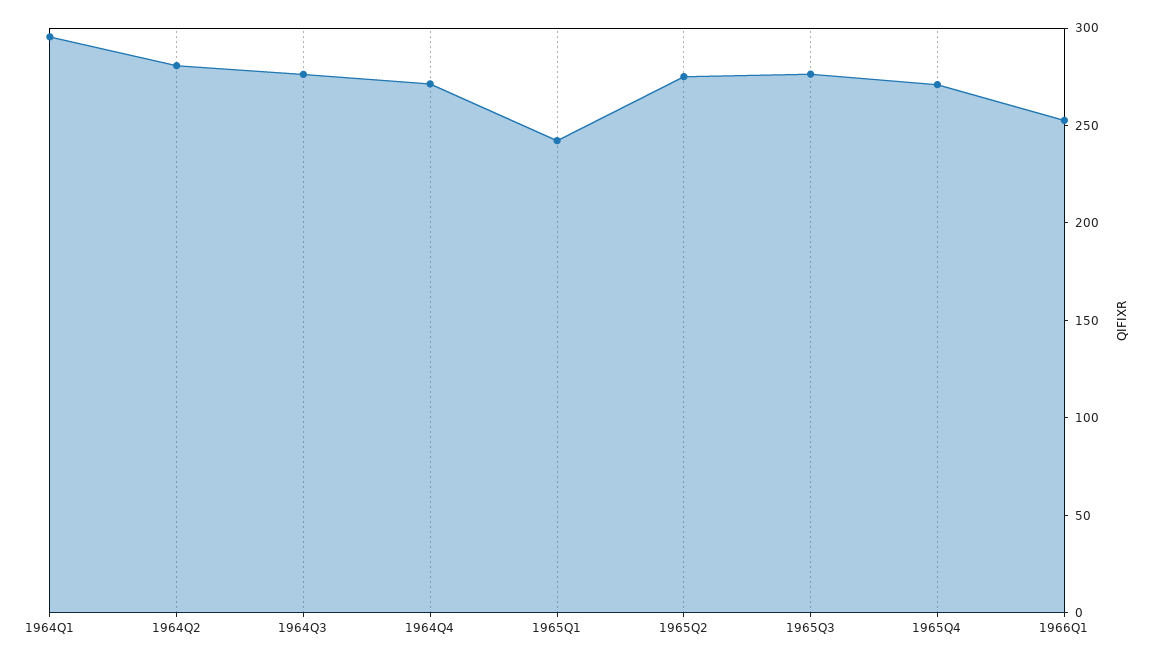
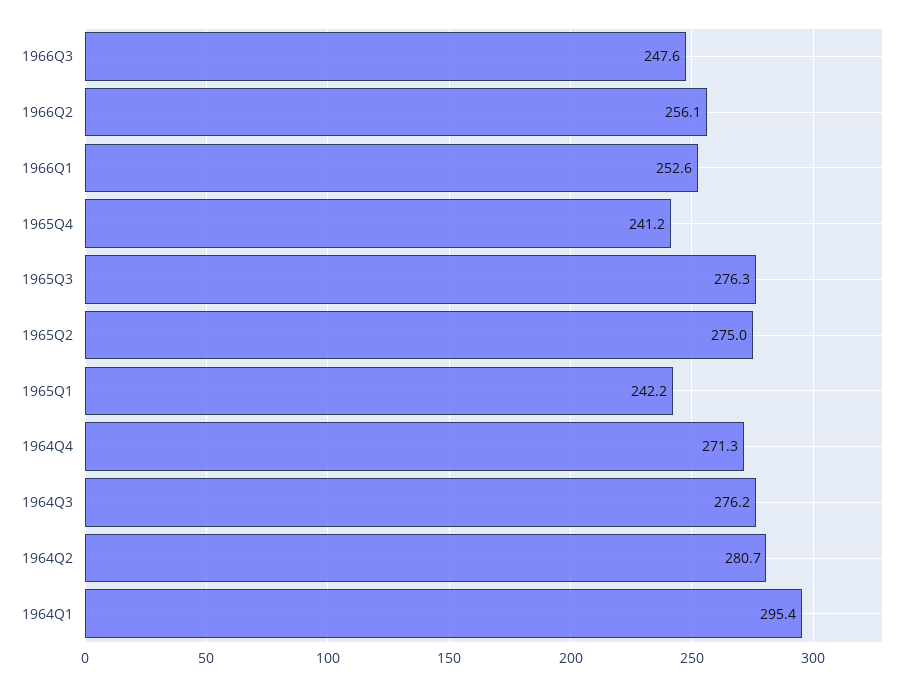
1965Q4: 270 -> 241.2
1966Q3: none -> 247.6
1966Q2: none -> 256.1

